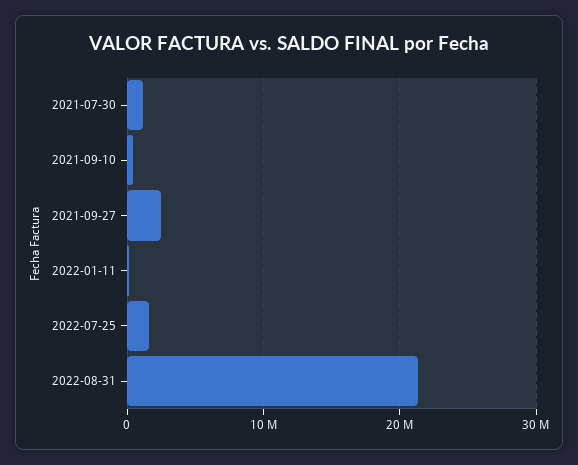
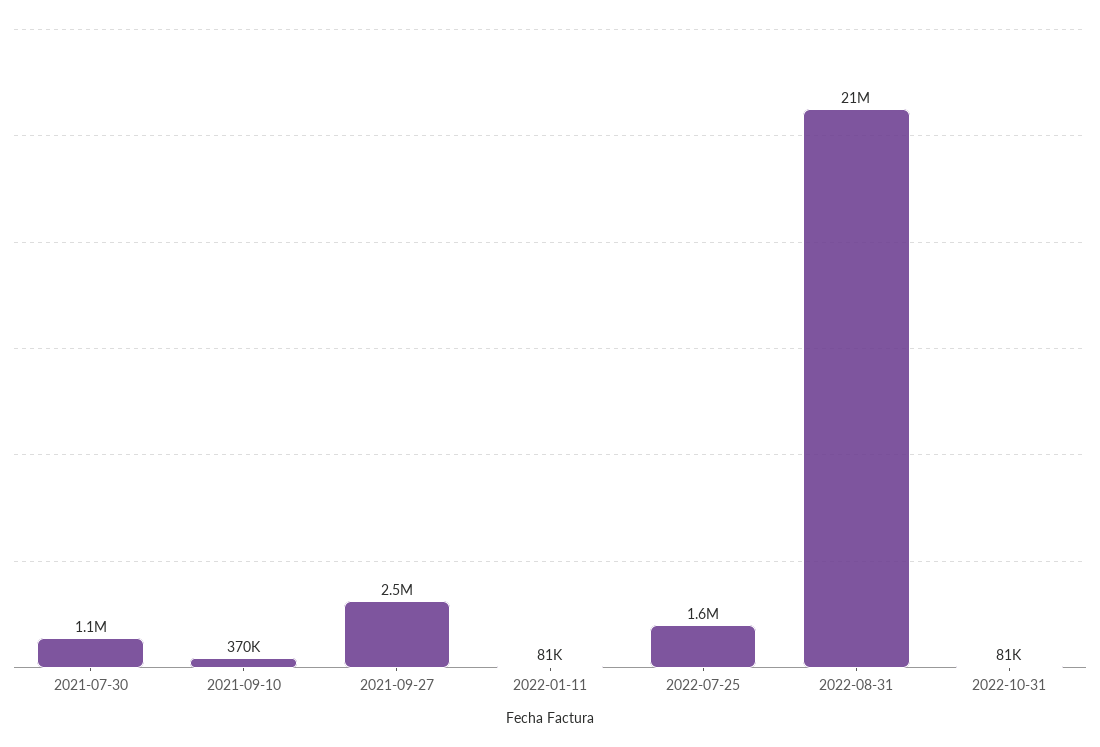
2022-10-31: none -> 81000

